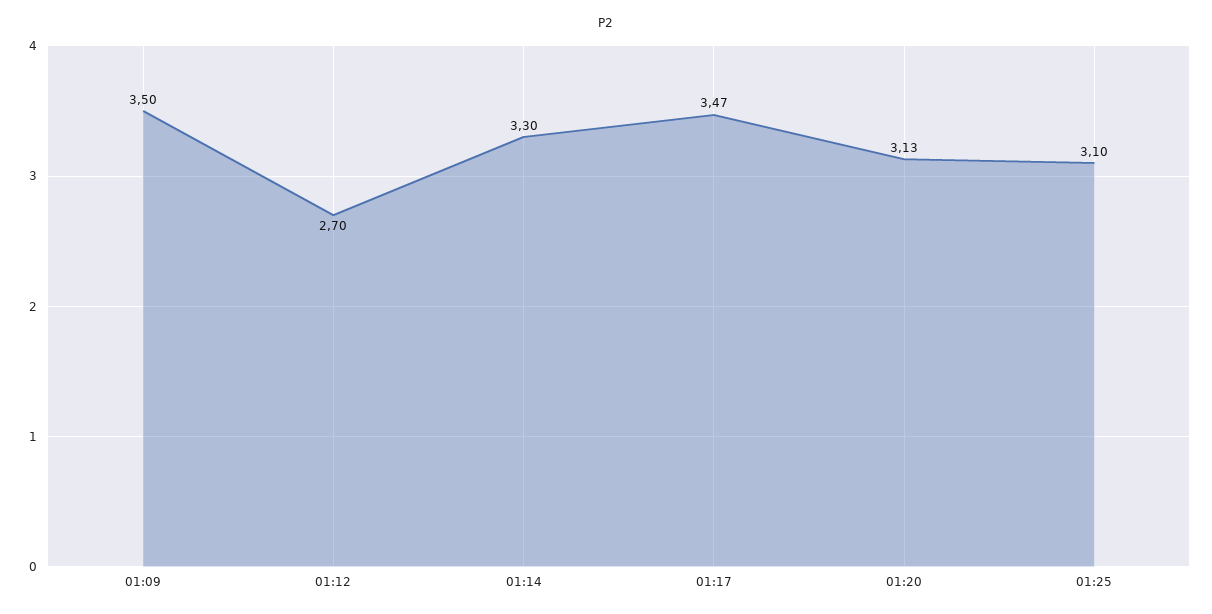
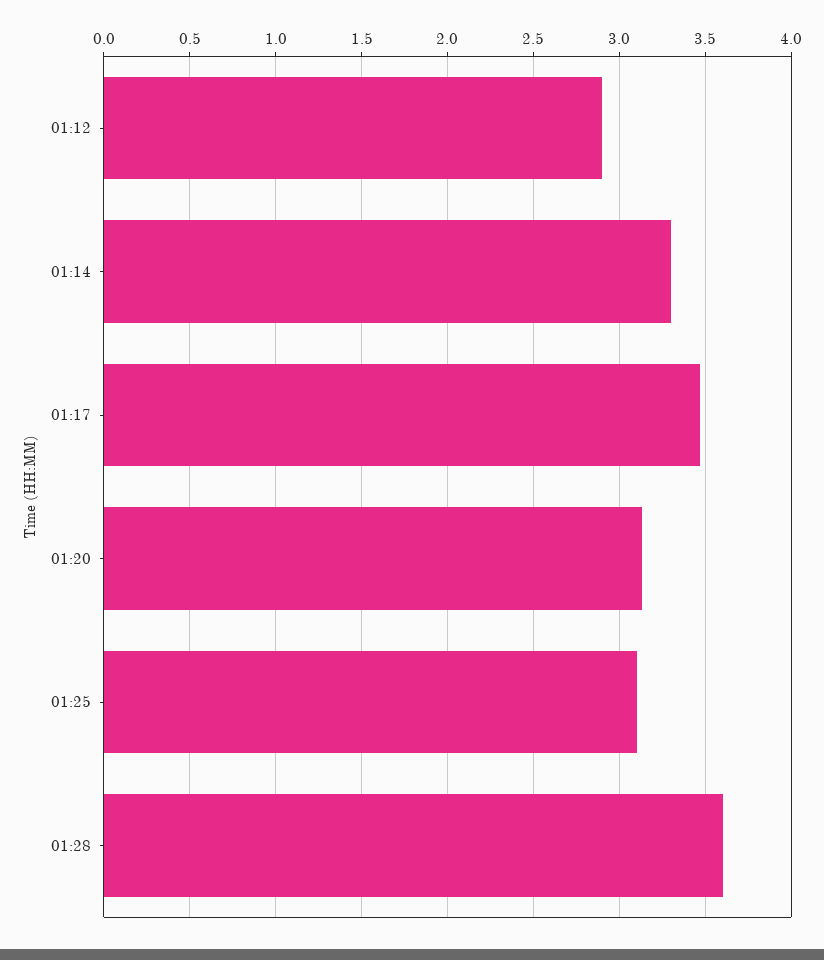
01:09: 3.5 -> none
01:12: 2.7 -> 2.9
01:28: none -> 3.6

